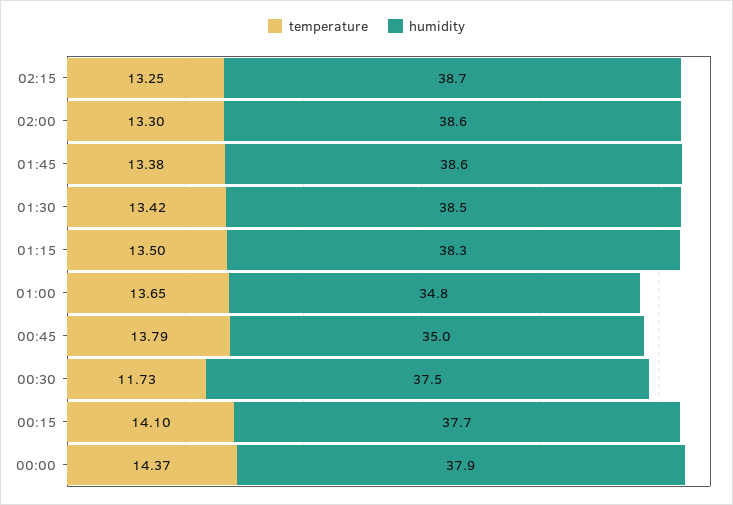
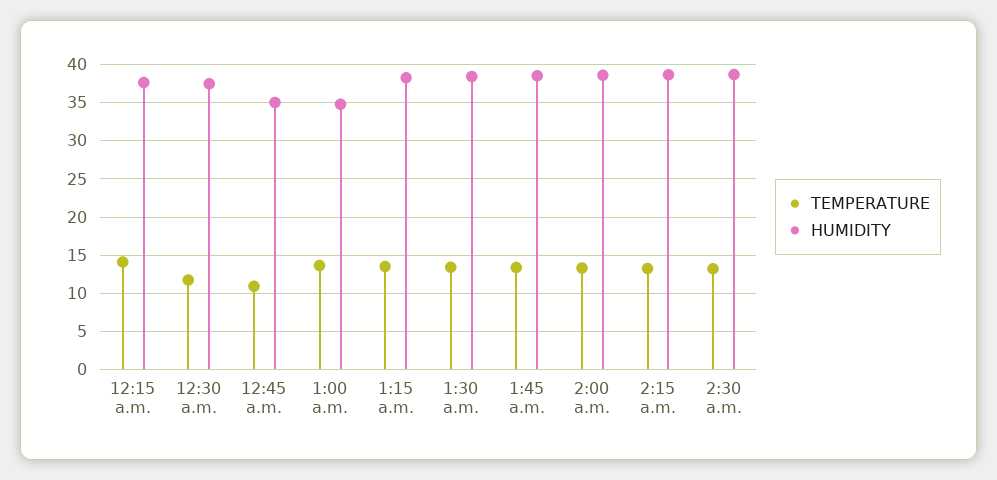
temperature, 00:45: 13.79 -> 11
temperature, 00:00: 14.37 -> none
humidity, 00:00: 37.9 -> none
temperature, 2:30 a.m.: none -> 13
humidity, 2:30 a.m.: none -> 39

